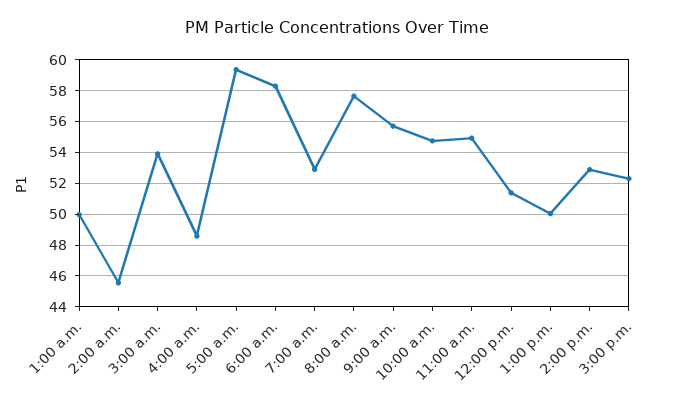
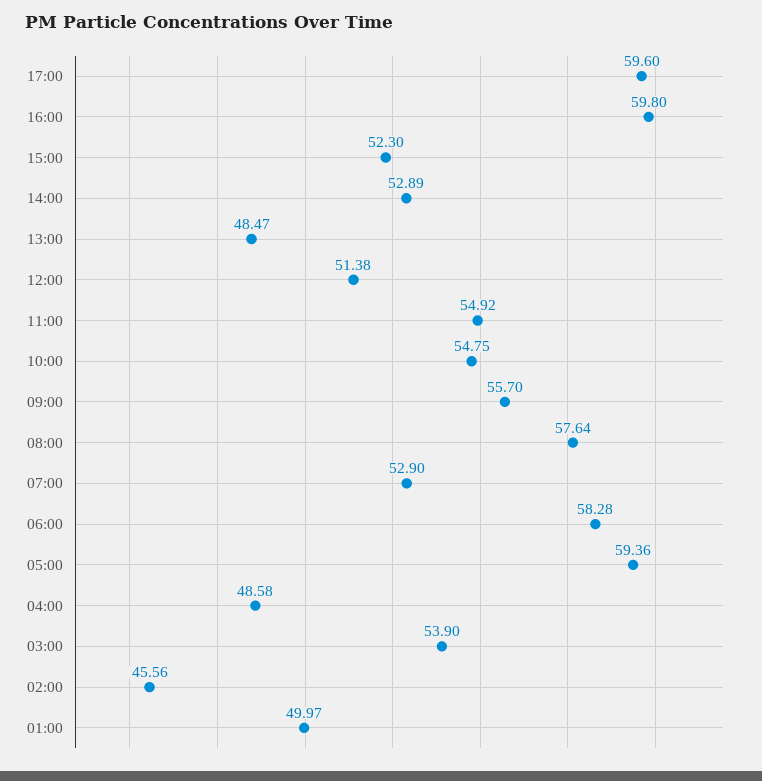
1:00 p.m.: 50 -> 48.47
17:00: none -> 59.6
16:00: none -> 59.8

